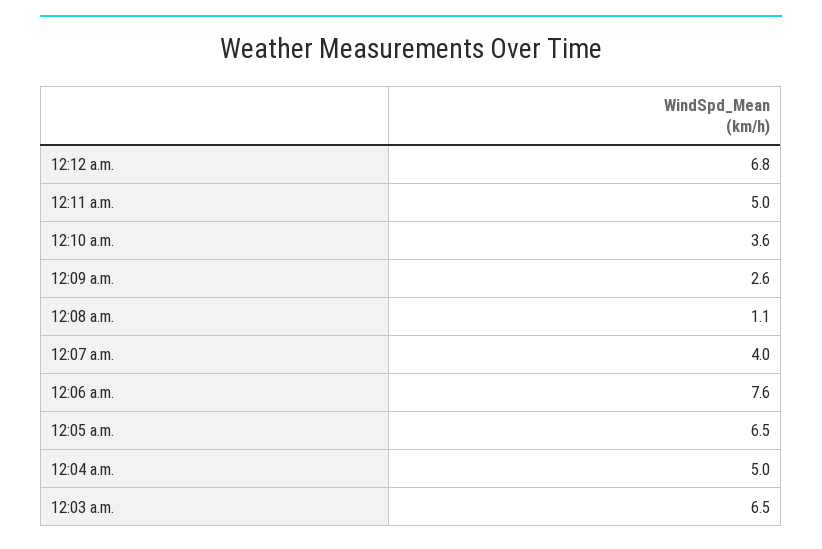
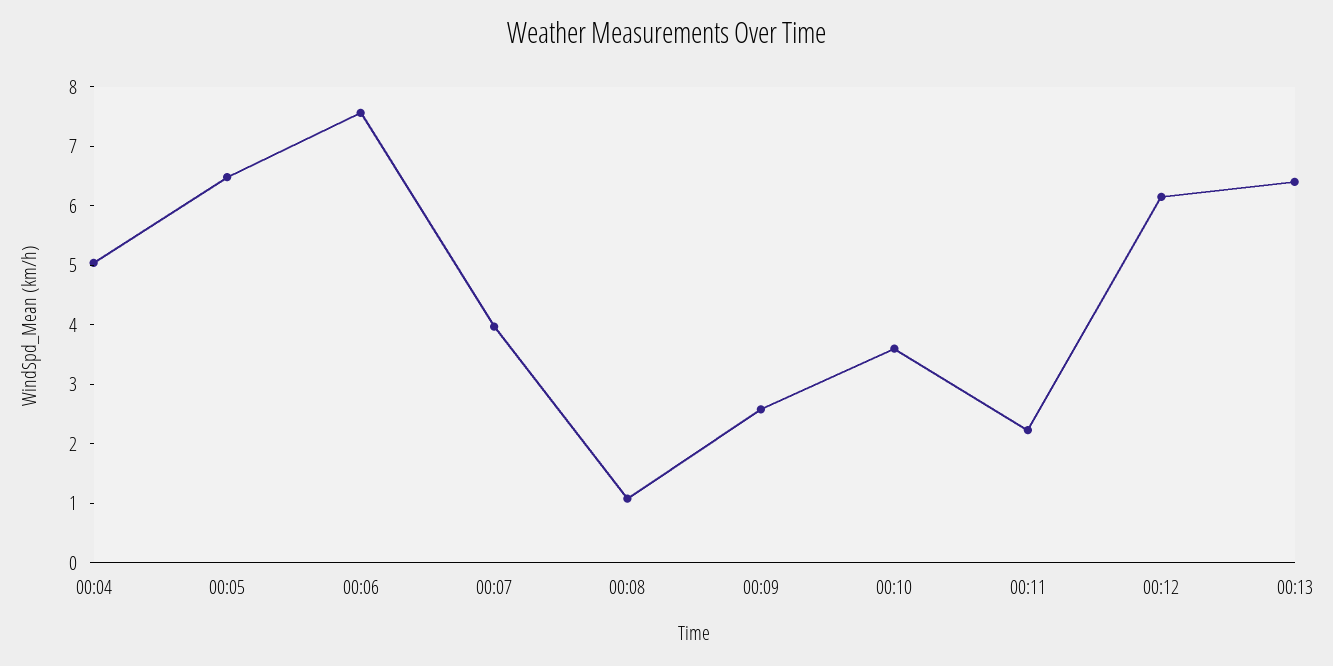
12:12 a.m.: 6.8 -> 6.2
12:11 a.m.: 5 -> 2.2
12:03 a.m.: 6.5 -> none
00:13: none -> 6.4

